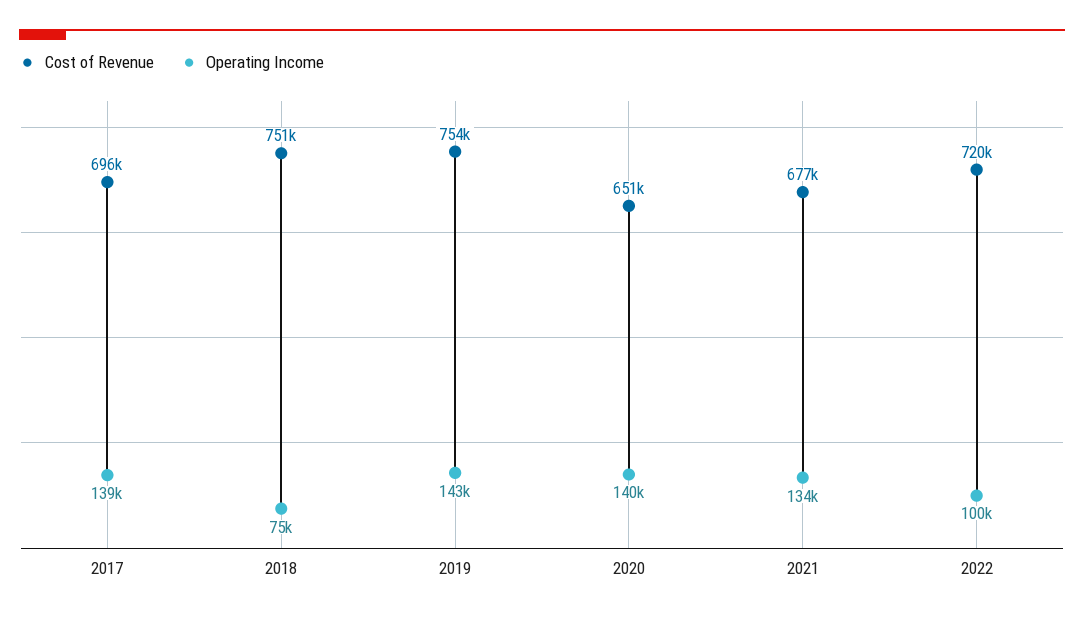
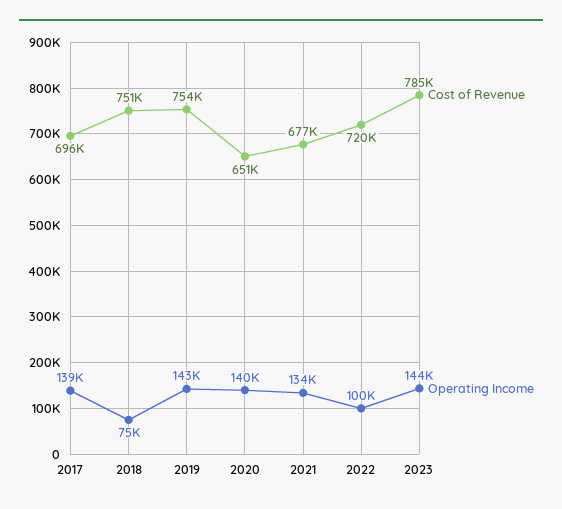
Cost of Revenue, 2023: none -> 785000
Operating Income, 2023: none -> 144000

